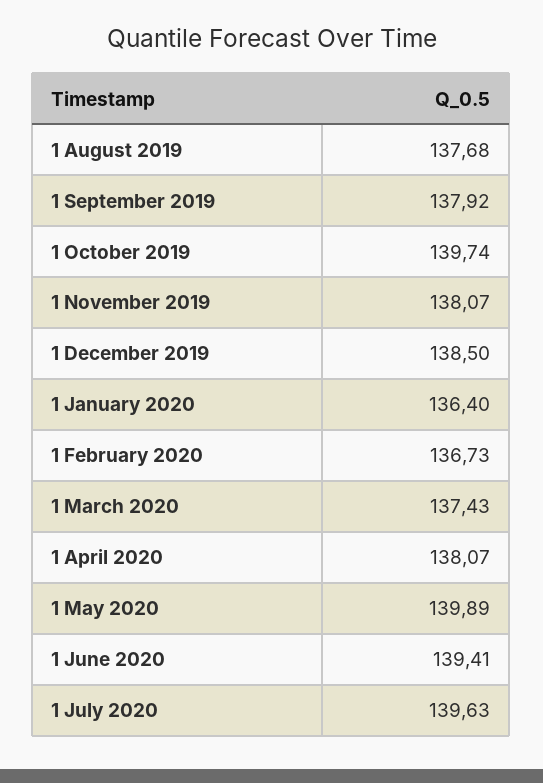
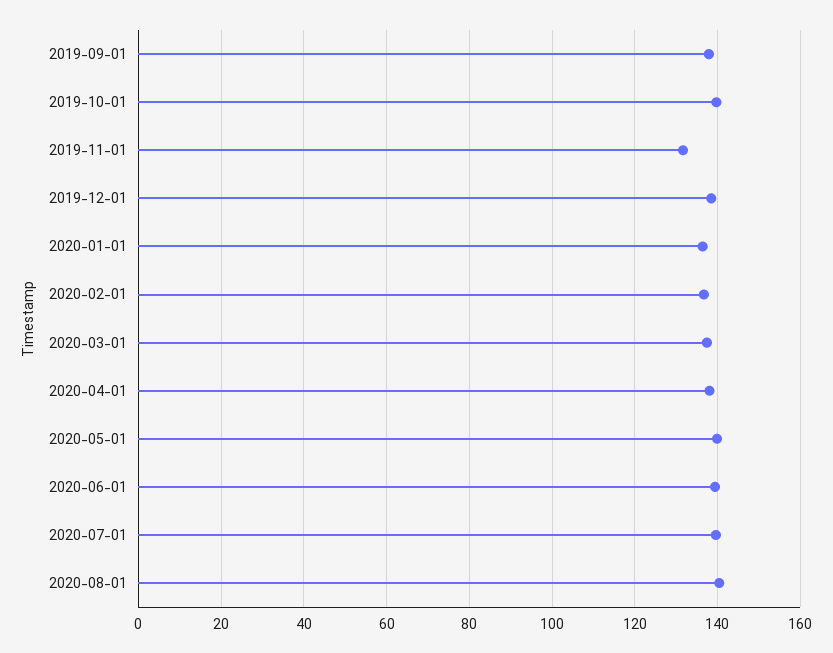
1 August 2019: 137.68 -> none
1 November 2019: 138.07 -> 132
2020-08-01: none -> 140

